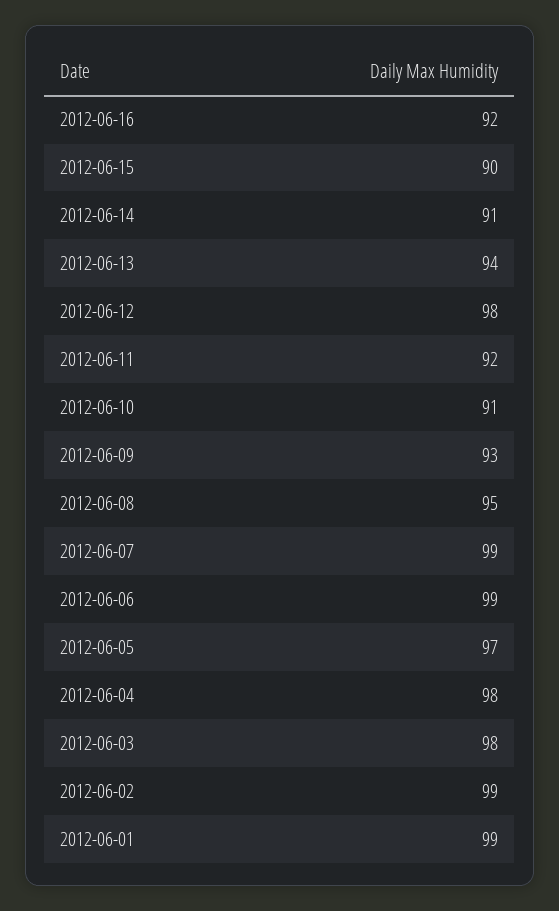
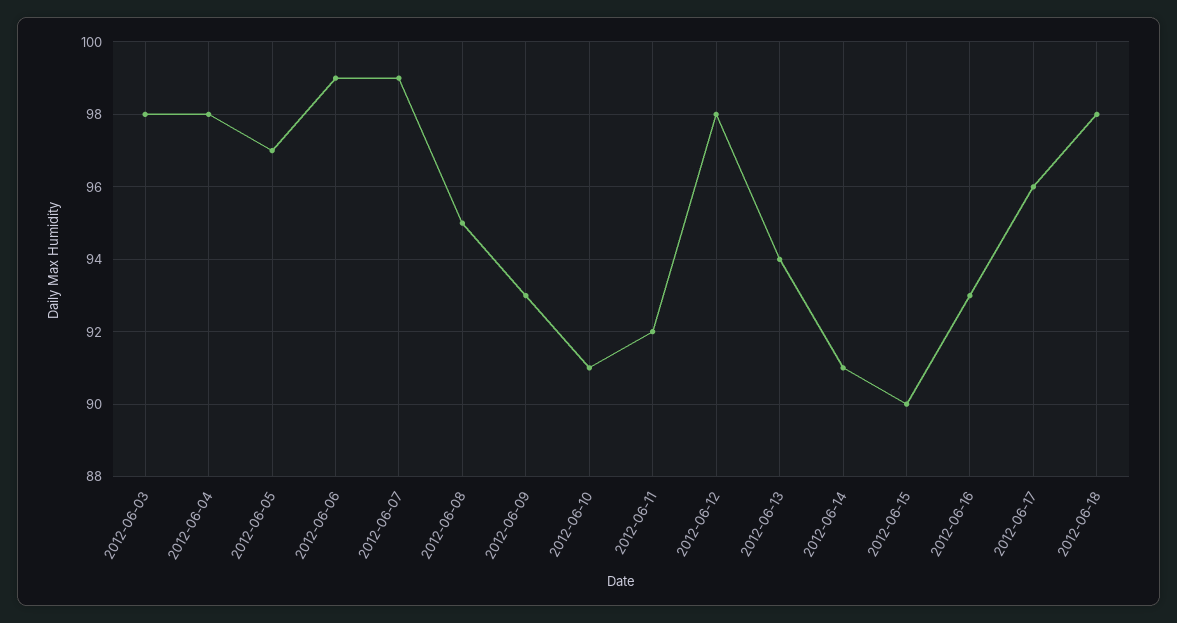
2012-06-16: 92 -> 93
2012-06-02: 99 -> none
2012-06-01: 99 -> none
2012-06-17: none -> 96
2012-06-18: none -> 98

